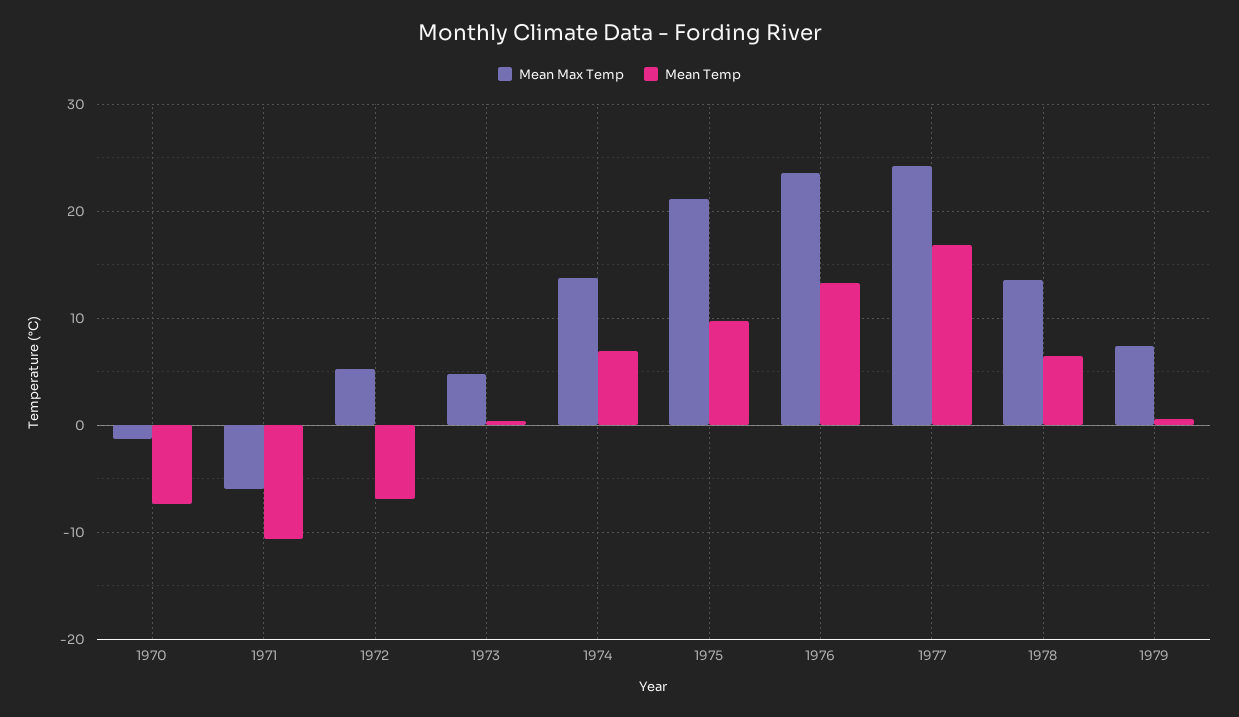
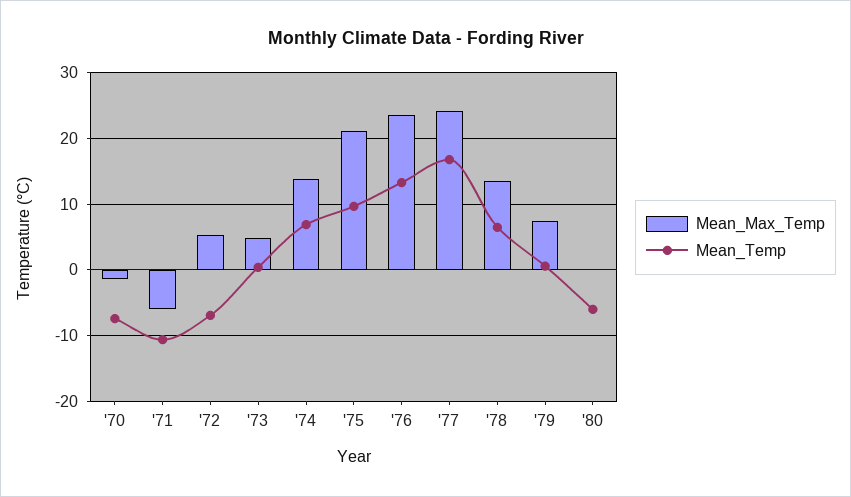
Mean Max Temp, '80: none -> 0
Mean Temp, '80: none -> -6

